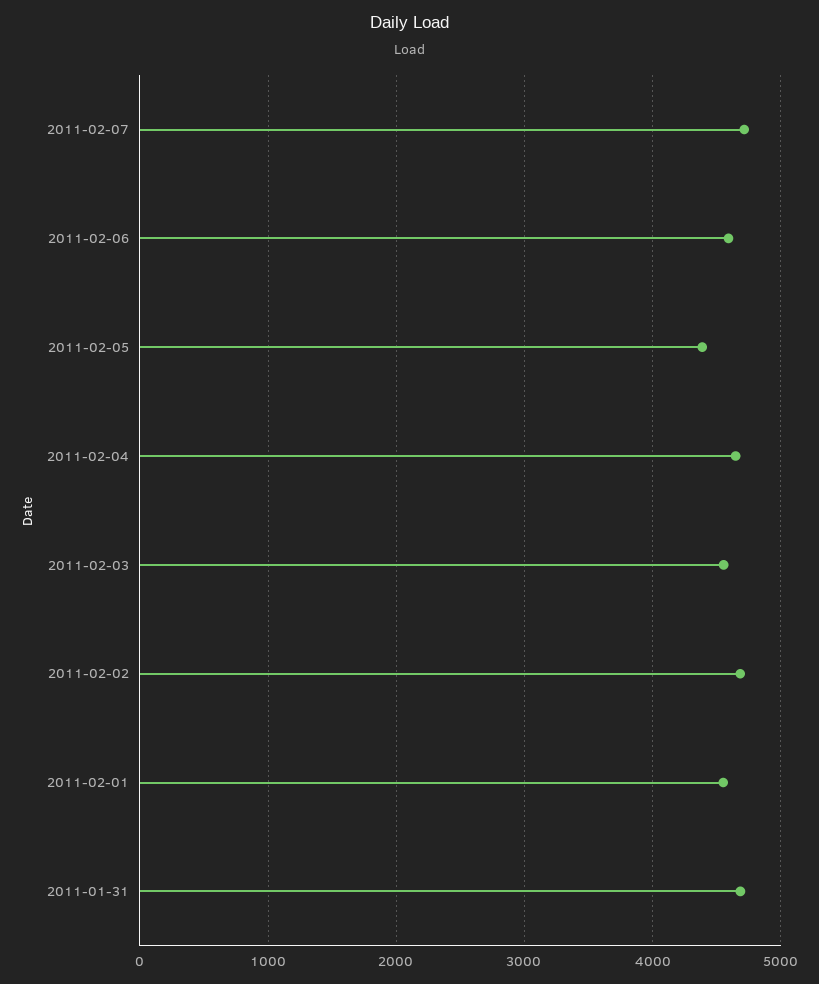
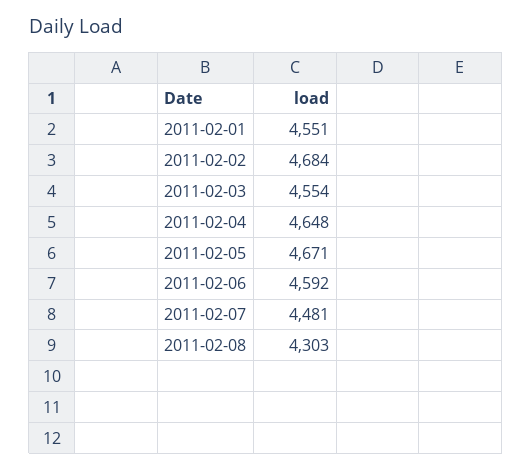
2011-02-07: 4700 -> 4481
2011-02-05: 4400 -> 4671
2011-01-31: 4700 -> none
2011-02-08: none -> 4303

